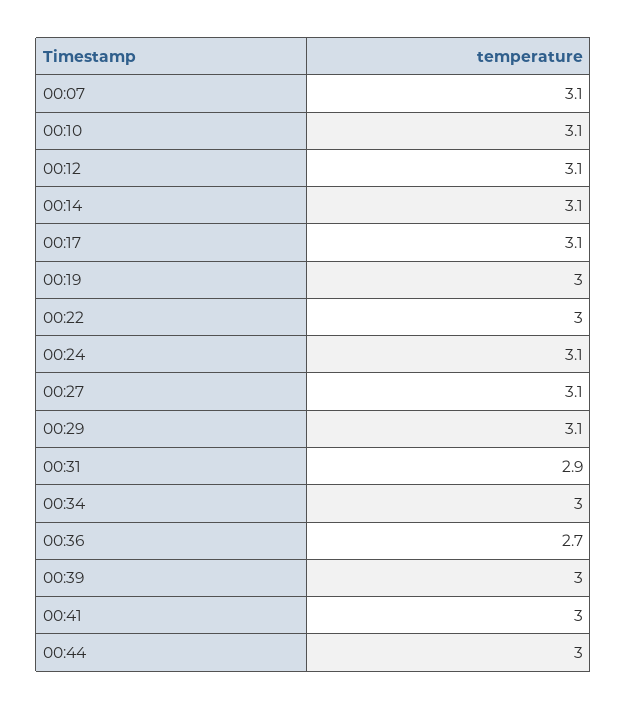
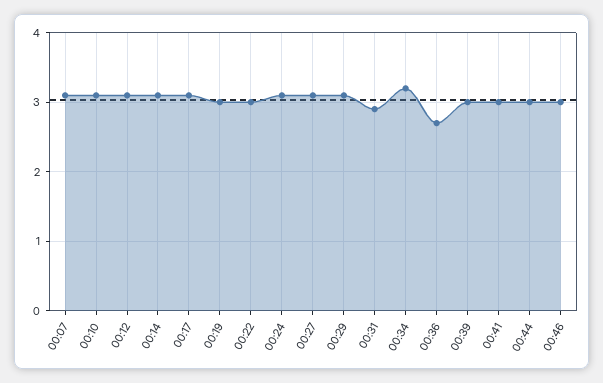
00:34: 3 -> 3.2
00:46: none -> 3

